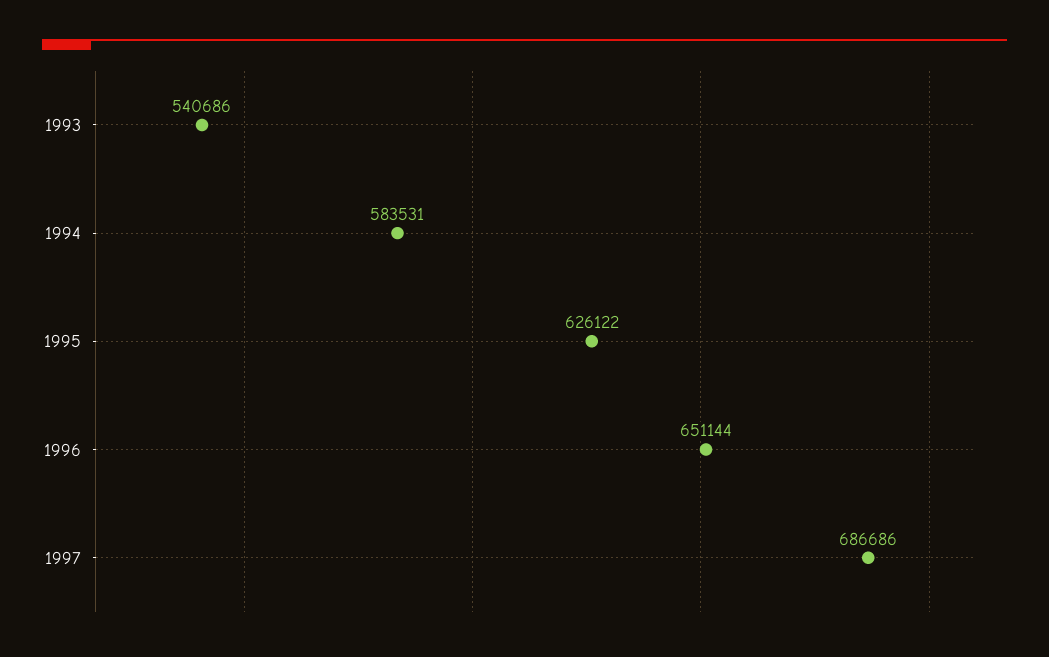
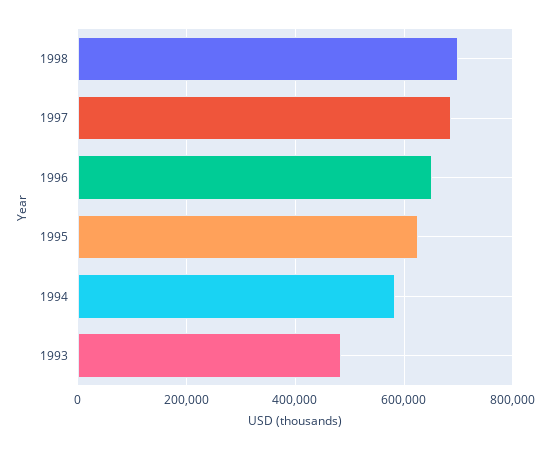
1993: 540686 -> 480000
1998: none -> 700000

